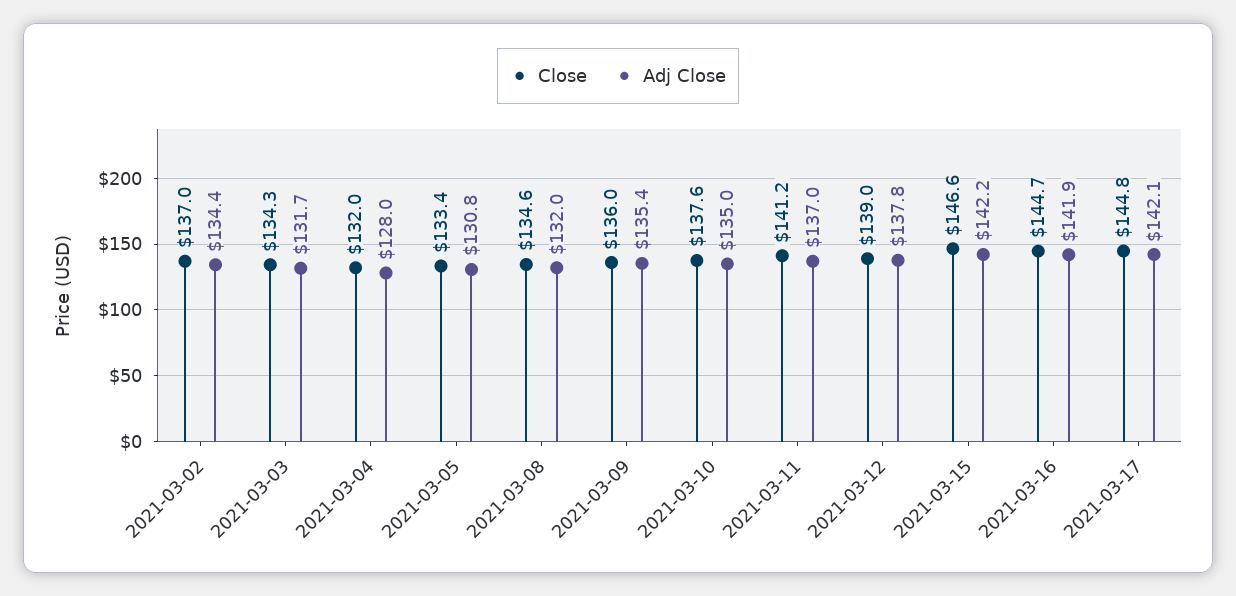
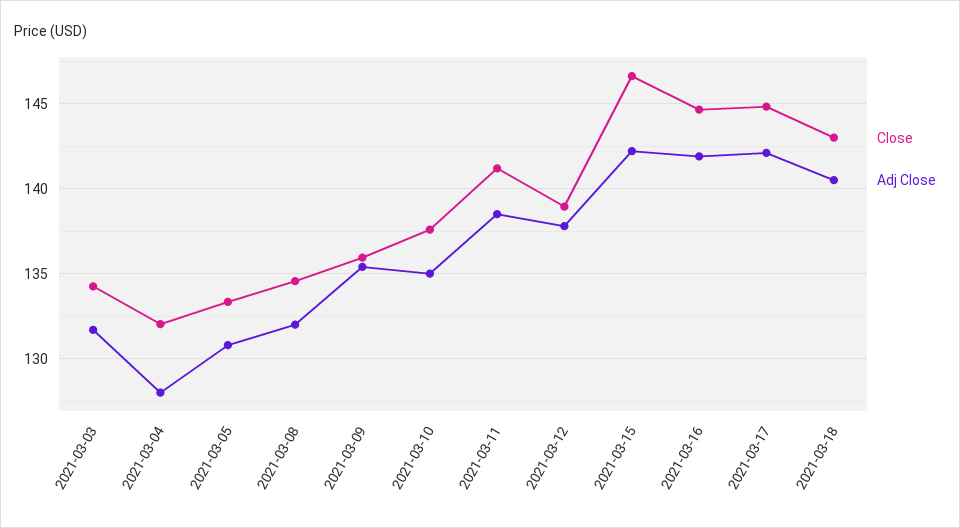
Close, 2021-03-02: 137 -> none
Adj Close, 2021-03-02: 134.4 -> none
Adj Close, 2021-03-11: 137 -> 138.5
Close, 2021-03-18: none -> 143
Adj Close, 2021-03-18: none -> 140.5

